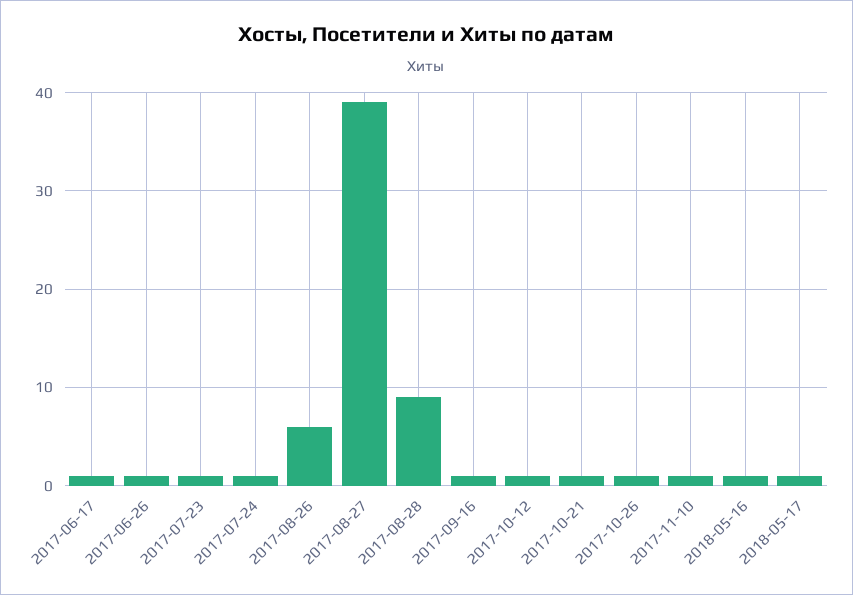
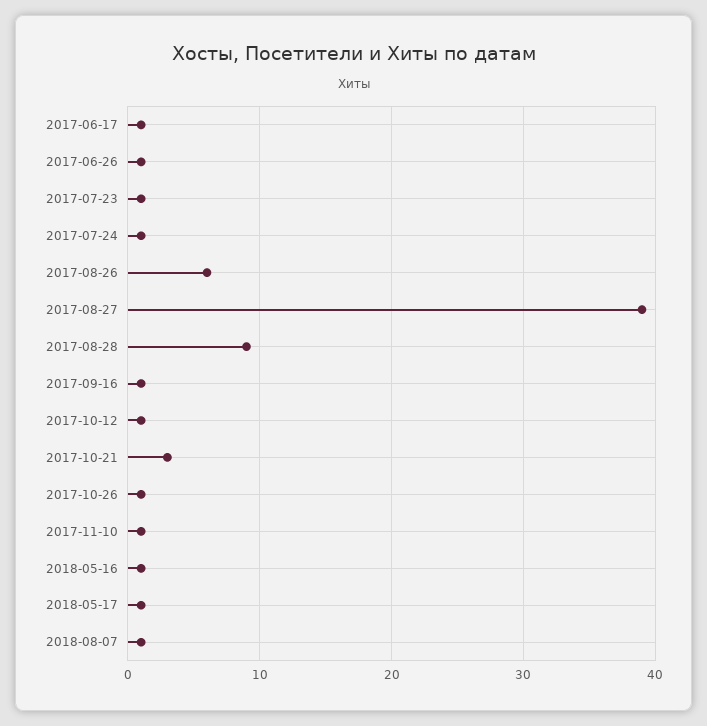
2017-10-21: 1 -> 3
2018-08-07: none -> 1

